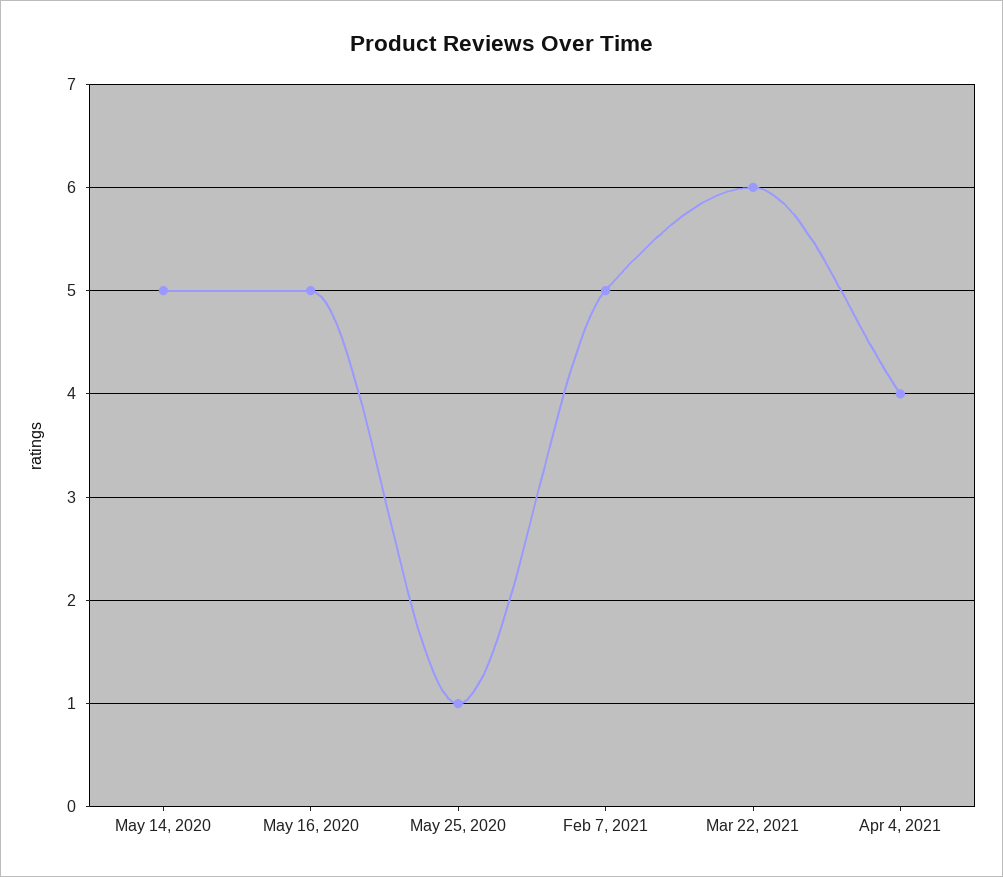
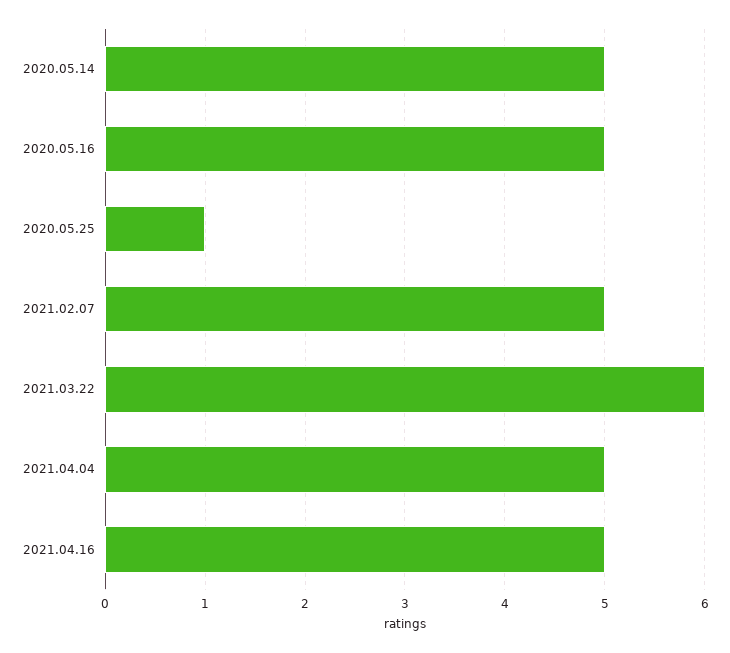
Apr 4, 2021: 4 -> 5
2021.04.16: none -> 5

